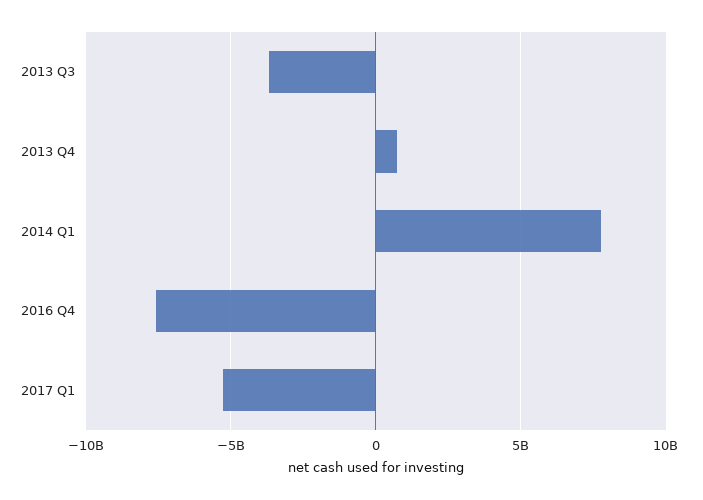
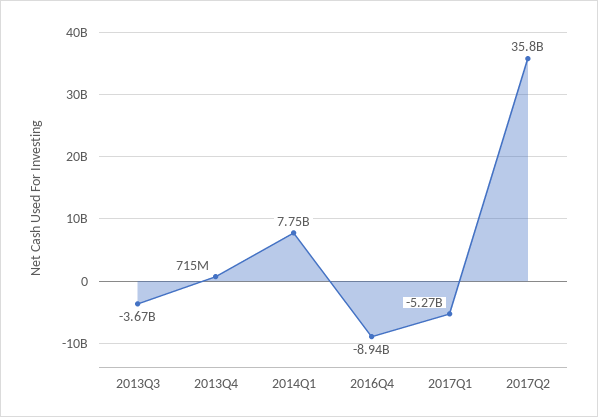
2016 Q4: -7500000000 -> -8940000000
2017Q2: none -> 35800000000

